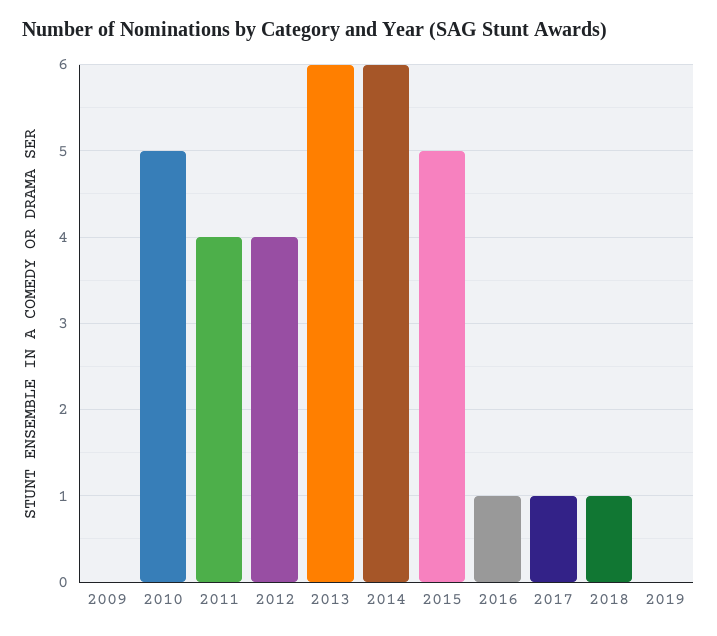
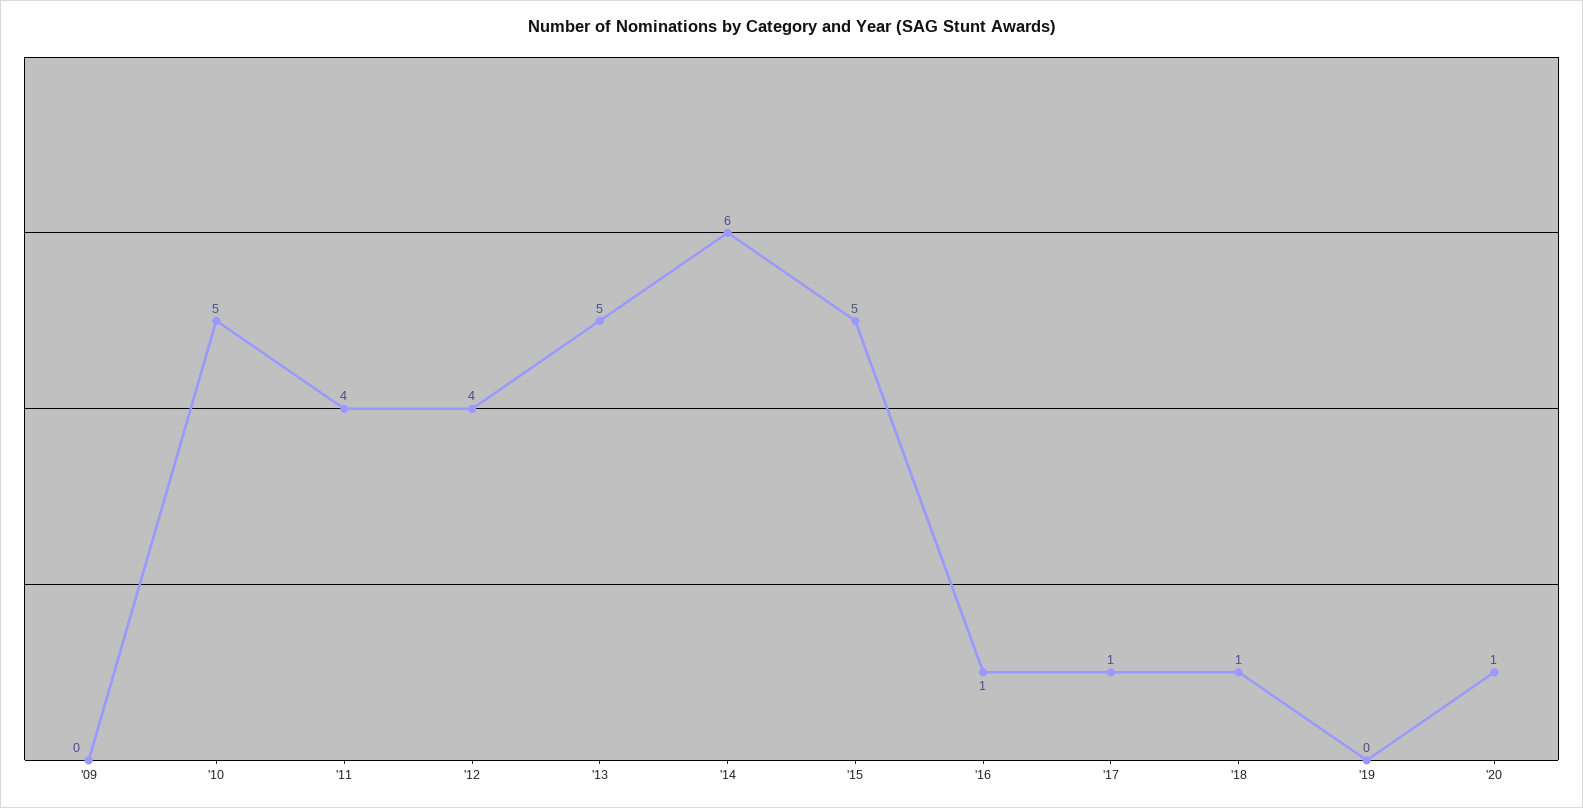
2013: 6 -> 5
'20: none -> 1

